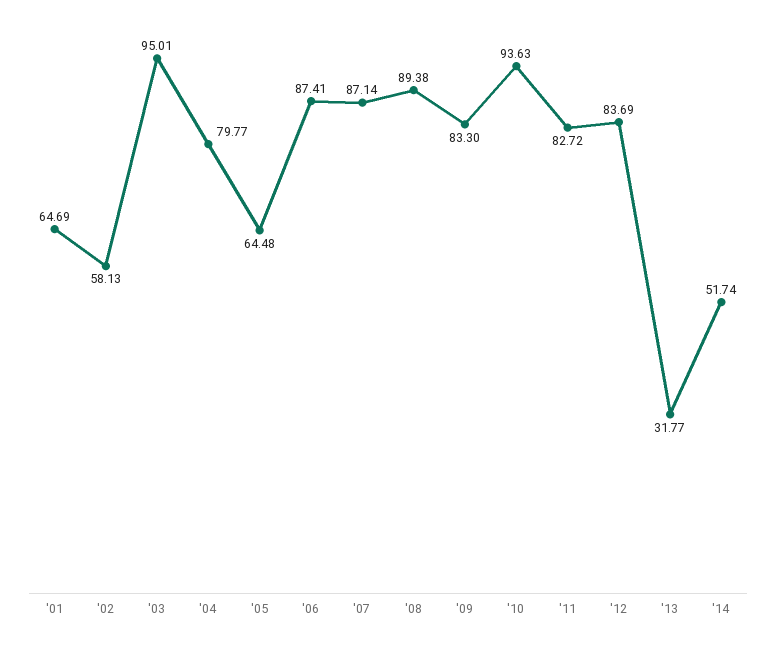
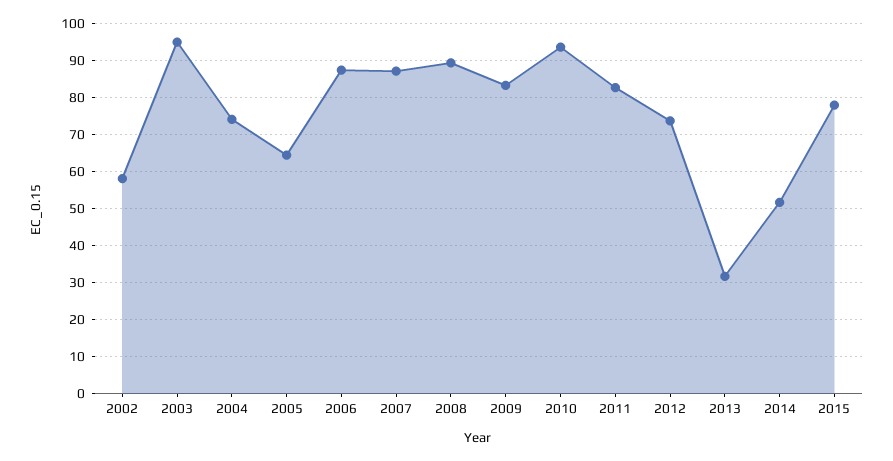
'01: 64.69 -> none
'04: 79.77 -> 74
'12: 83.69 -> 74
2015: none -> 78

